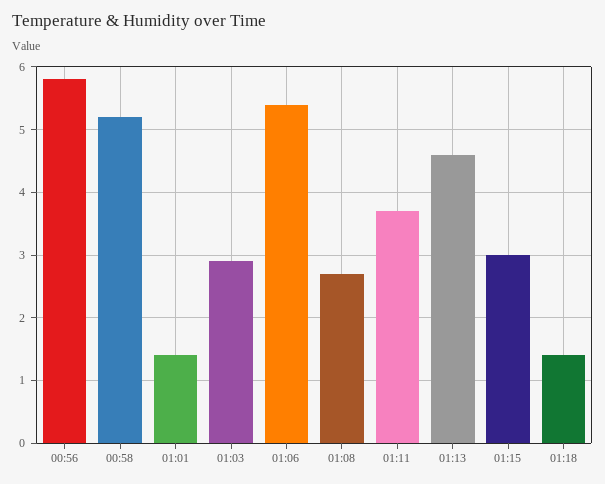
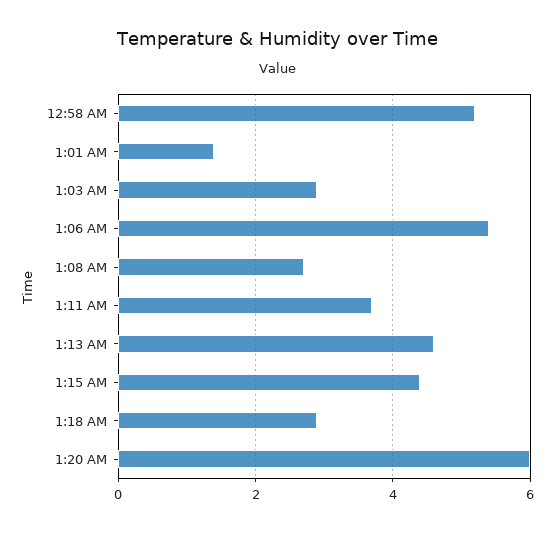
00:56: 5.8 -> none
01:15: 3 -> 4.5
01:18: 1.4 -> 3
1:20 AM: none -> 6

